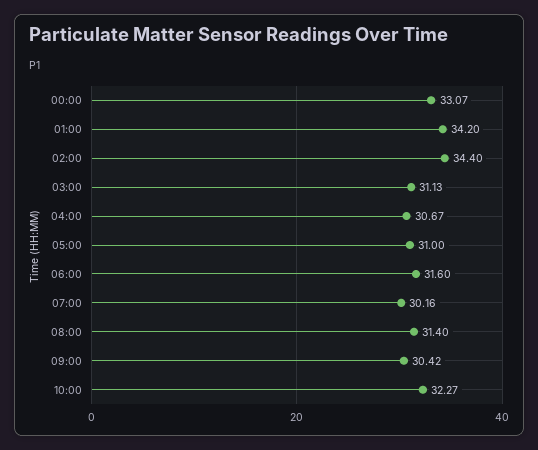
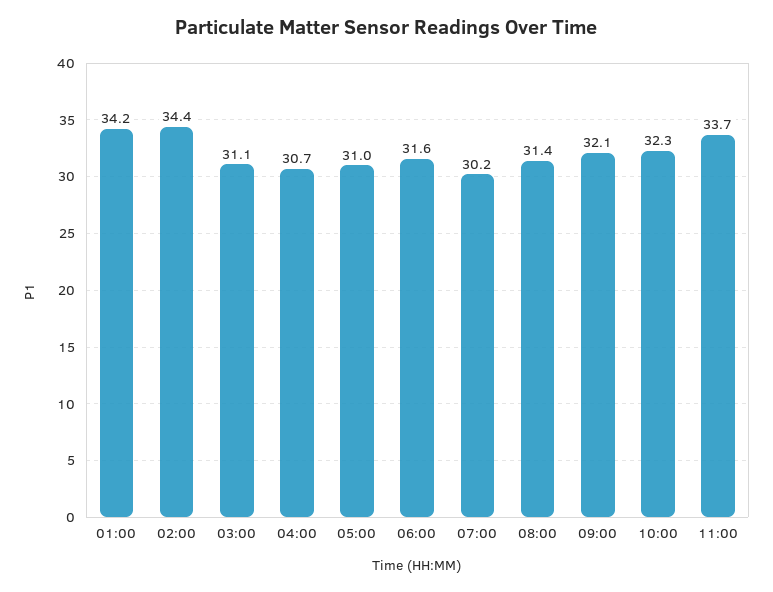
00:00: 33.07 -> none
09:00: 30.42 -> 32.1
11:00: none -> 33.7

